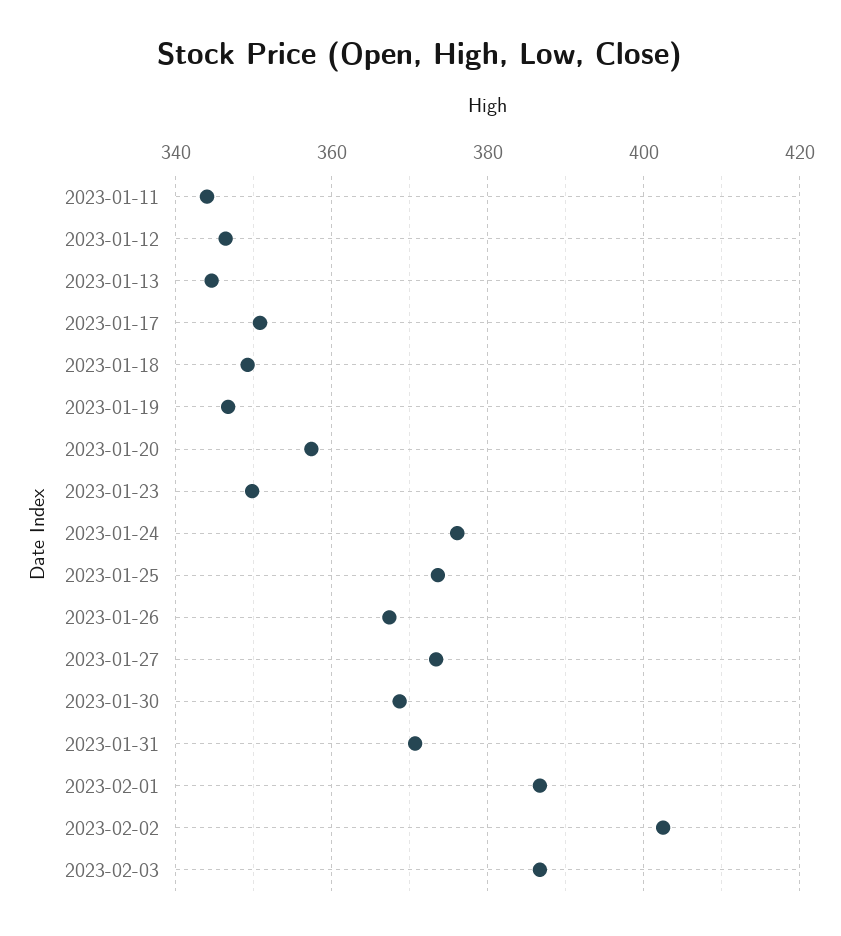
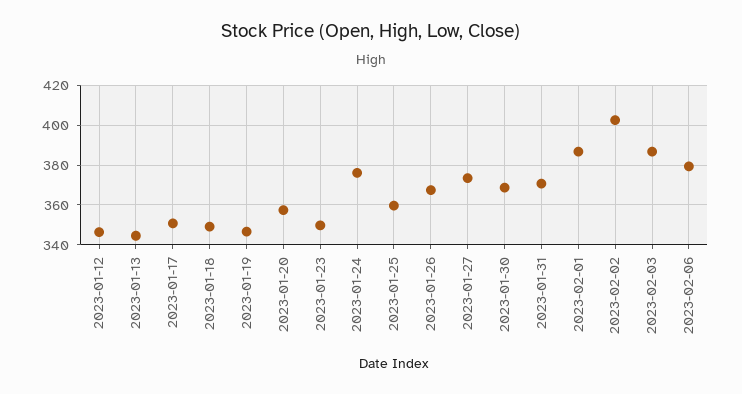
2023-01-11: 344 -> none
2023-01-25: 374 -> 360
2023-02-06: none -> 380

